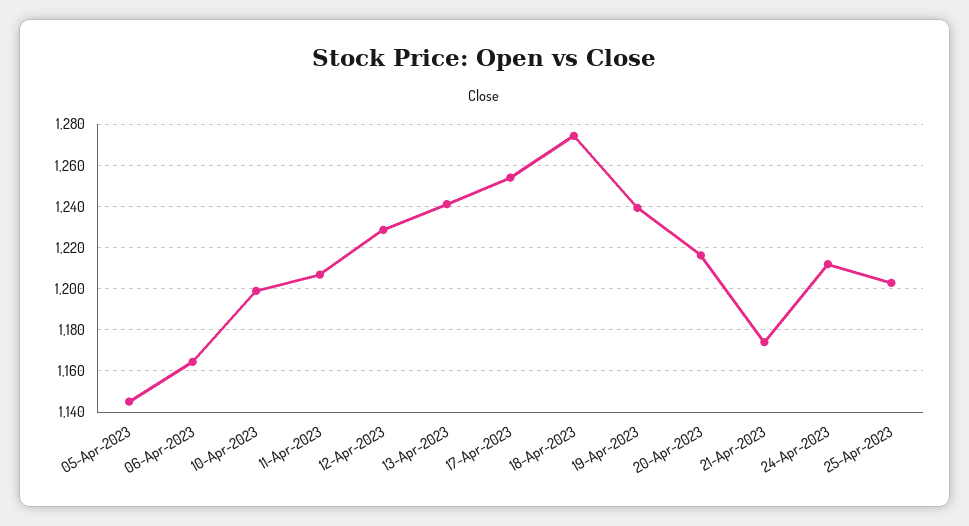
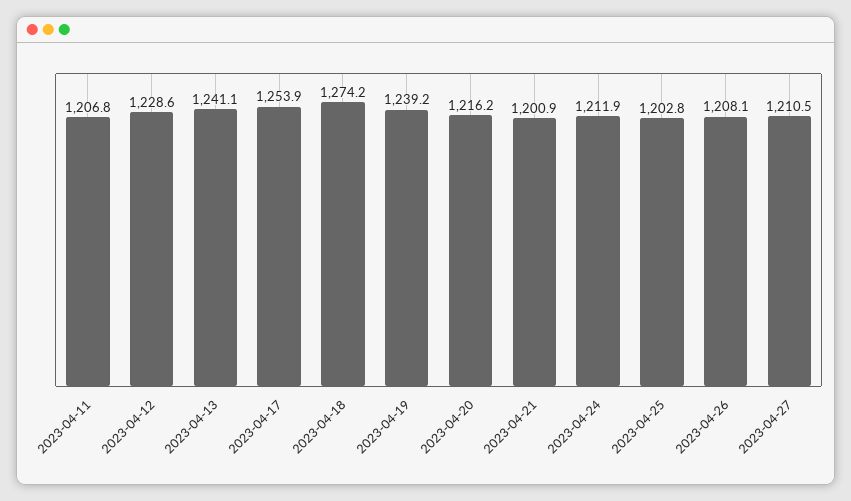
05-Apr-2023: 1145 -> none
06-Apr-2023: 1165 -> none
10-Apr-2023: 1200 -> none
21-Apr-2023: 1175 -> 1200.9
2023-04-26: none -> 1208.1
2023-04-27: none -> 1210.5

